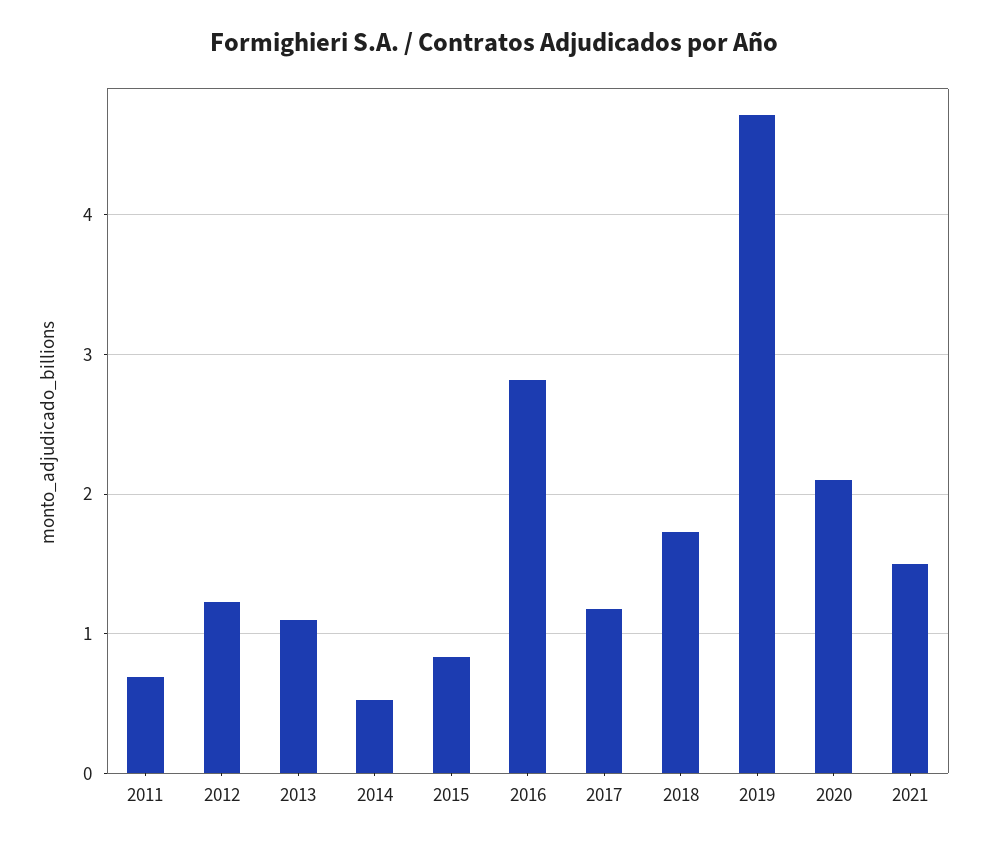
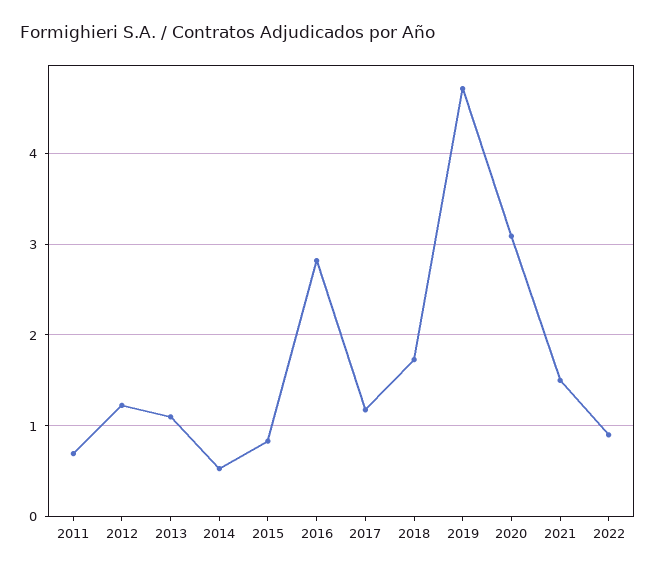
2020: 2.1 -> 3.1
2022: none -> 0.9

